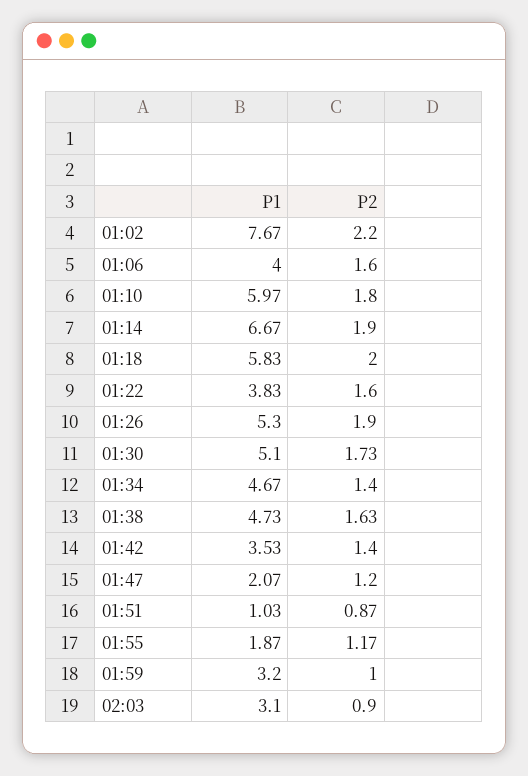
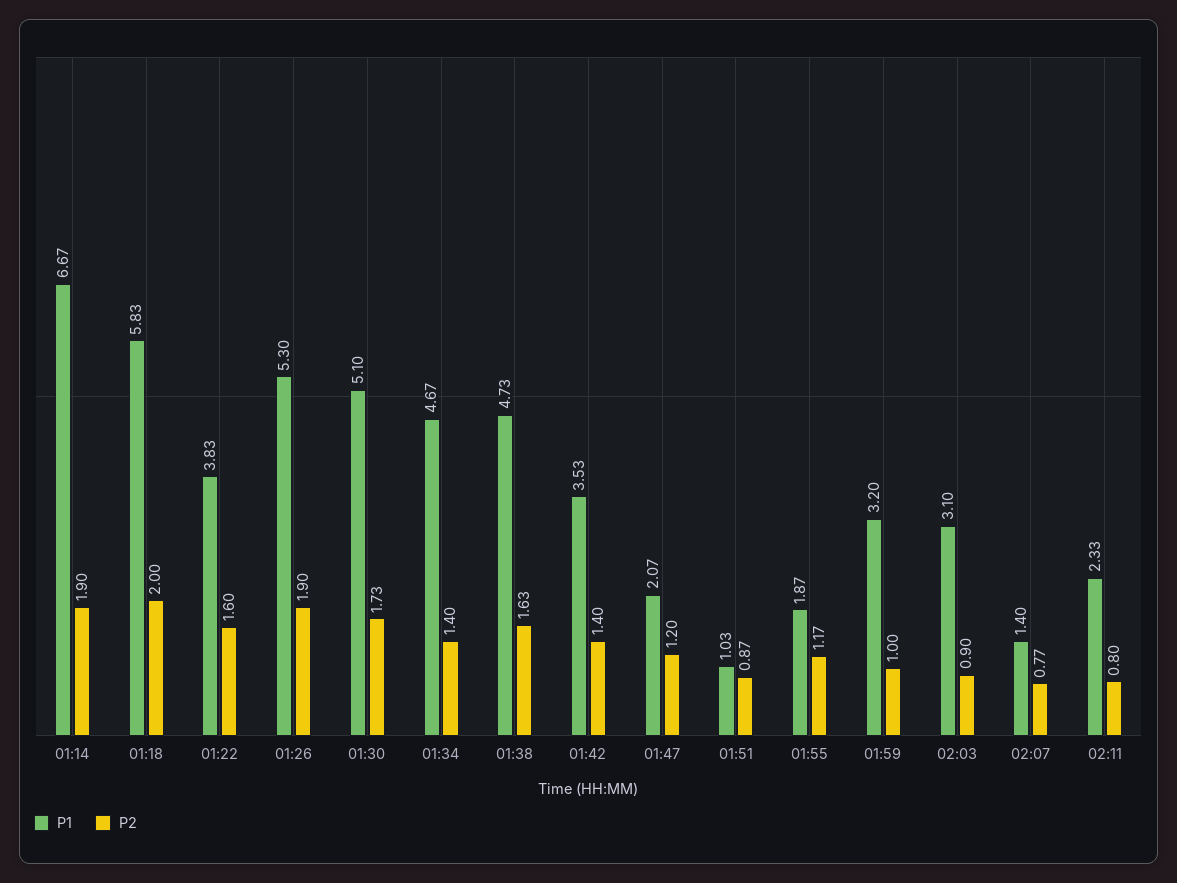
P1, 01:02: 7.67 -> none
P2, 01:02: 2.2 -> none
P1, 01:06: 4 -> none
P2, 01:06: 1.6 -> none
P1, 01:10: 5.97 -> none
P2, 01:10: 1.8 -> none
P1, 02:07: none -> 1.4
P2, 02:07: none -> 0.77
P1, 02:11: none -> 2.33
P2, 02:11: none -> 0.8

